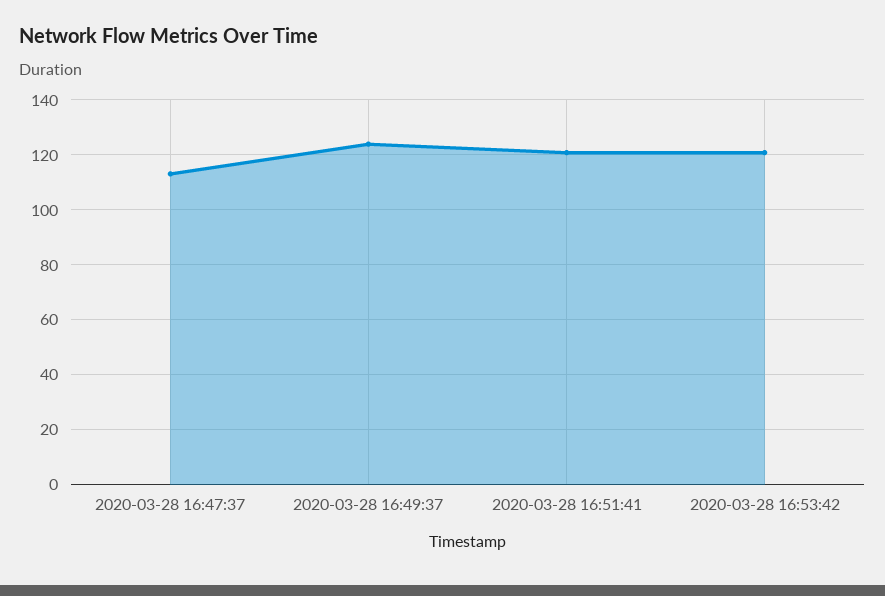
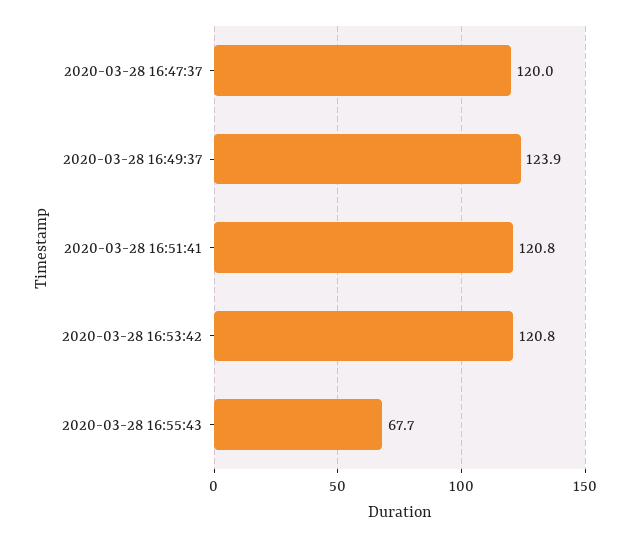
2020-03-28 16:47:37: 112.5 -> 120
2020-03-28 16:55:43: none -> 67.7

